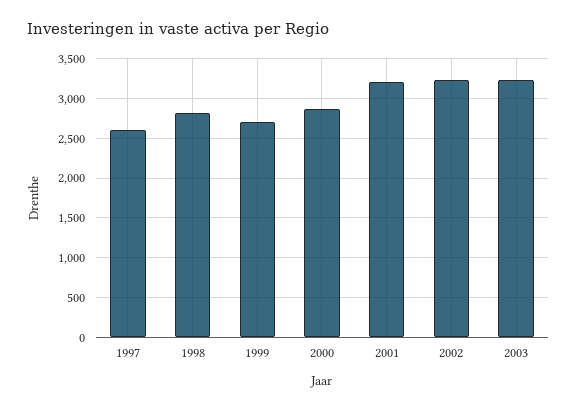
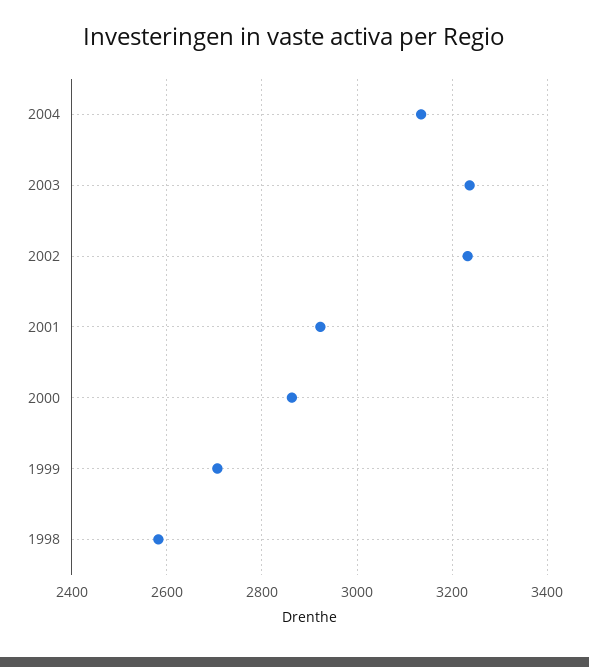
1997: 2600 -> none
1998: 2800 -> 2580
2001: 3200 -> 2920
2004: none -> 3140

